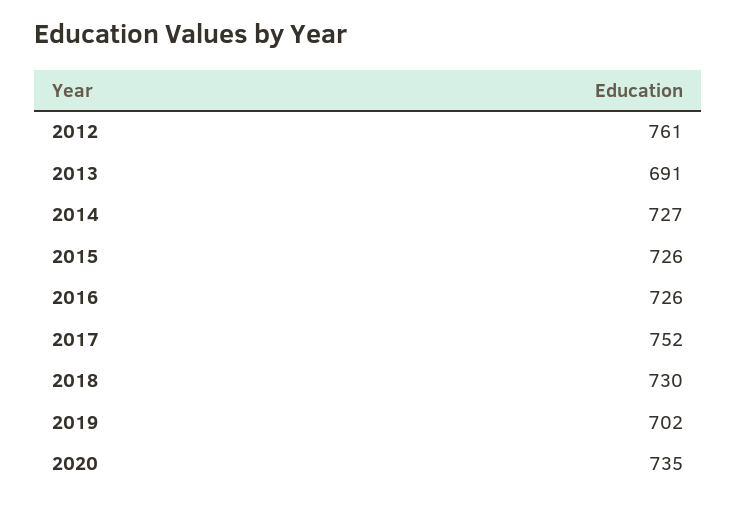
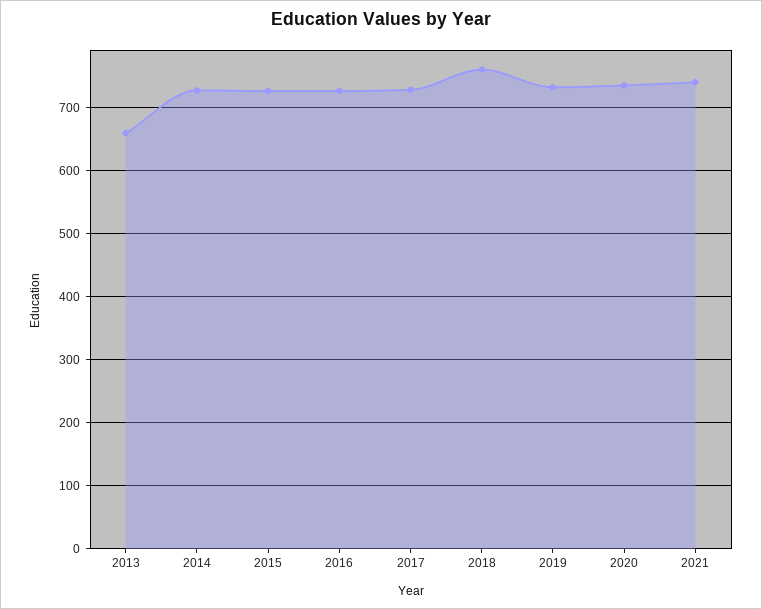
2012: 761 -> none
2013: 691 -> 660
2017: 752 -> 730
2018: 730 -> 760
2019: 702 -> 730
2021: none -> 740

